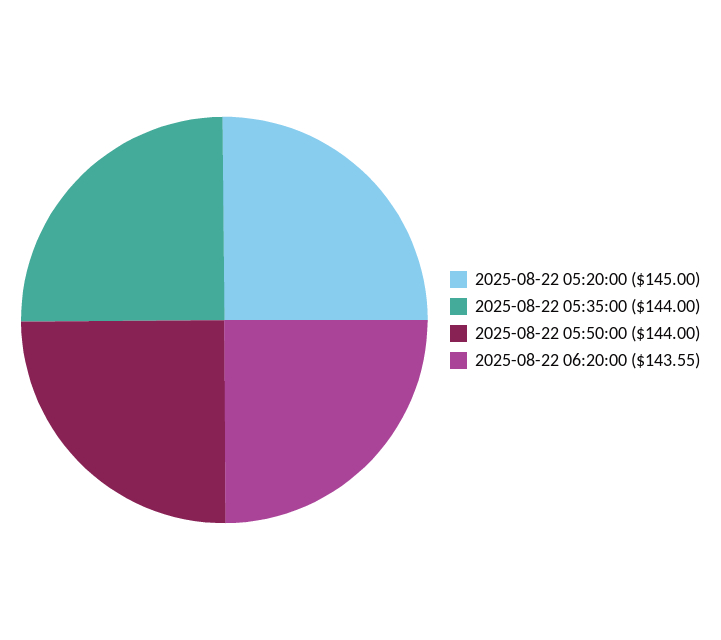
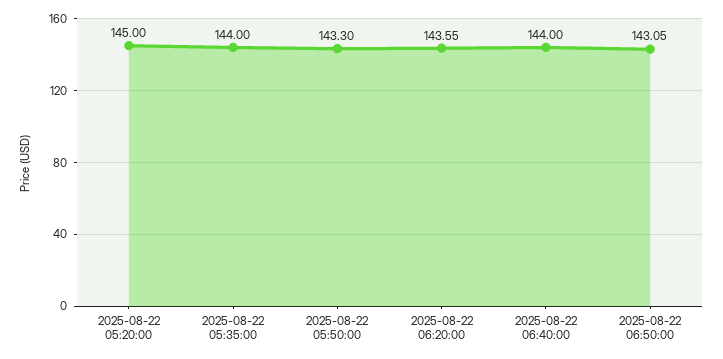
2025-08-22 05:50:00: 144 -> 143.3
2025-08-22 06:40:00: none -> 144
2025-08-22 06:50:00: none -> 143.05

